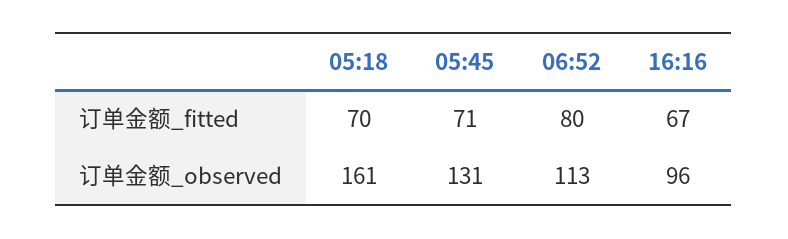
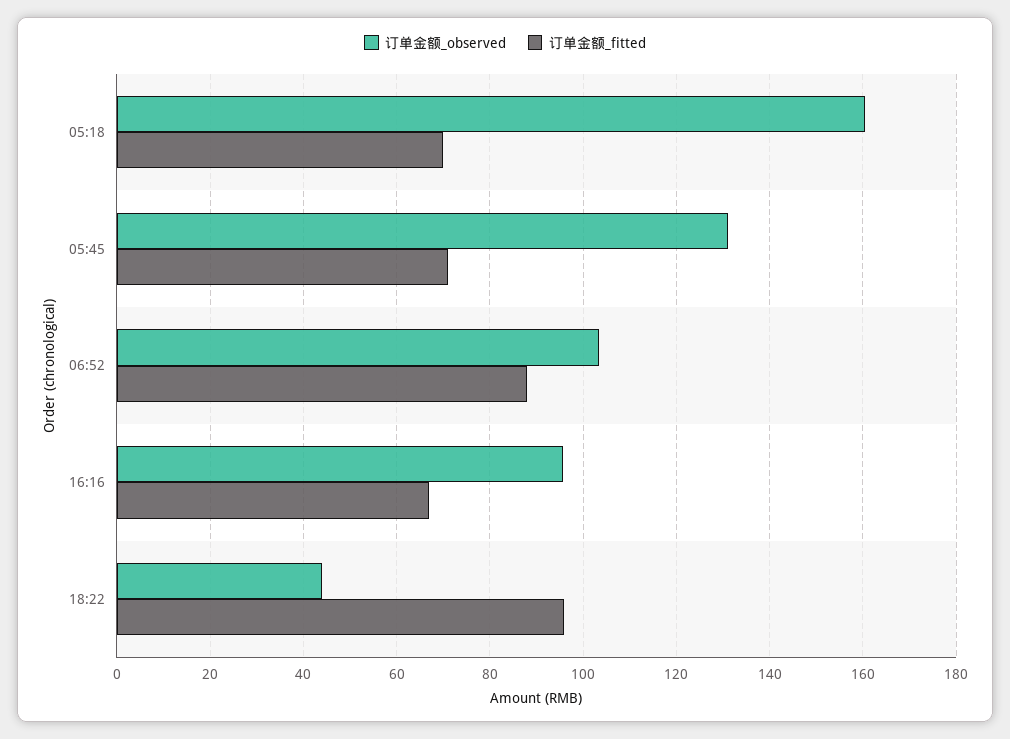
订单金额_fitted, 06:52: 80 -> 88
订单金额_observed, 06:52: 113 -> 104
订单金额_observed, 18:22: none -> 44
订单金额_fitted, 18:22: none -> 96

